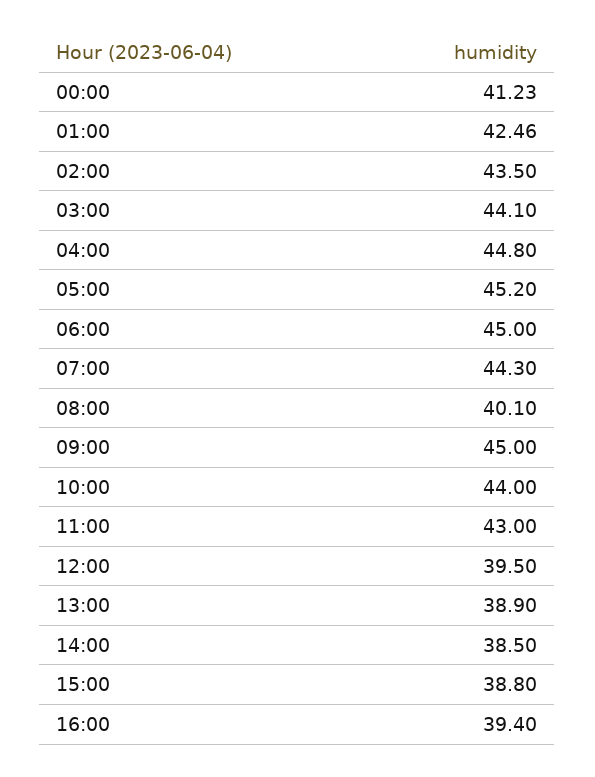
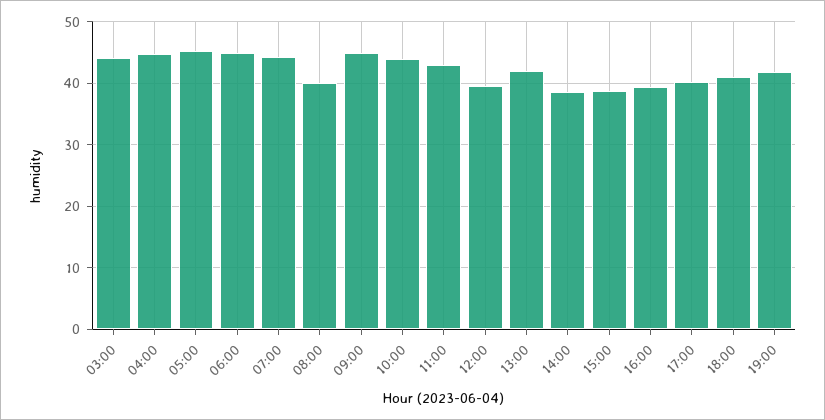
00:00: 41.23 -> none
01:00: 42.46 -> none
02:00: 43.5 -> none
13:00: 38.9 -> 42
17:00: none -> 40
18:00: none -> 41
19:00: none -> 42

